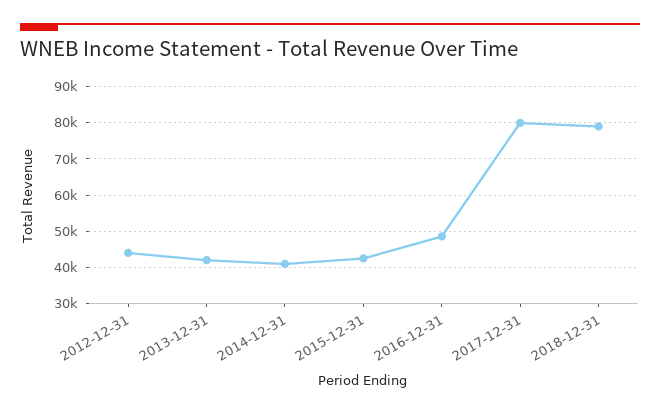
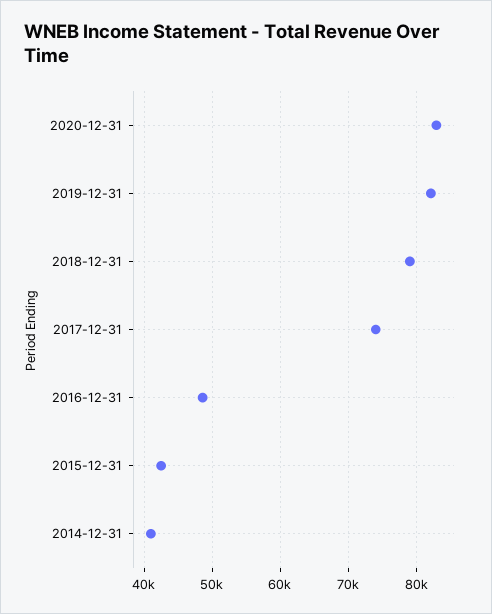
2012-12-31: 44000 -> none
2013-12-31: 42000 -> none
2017-12-31: 80000 -> 74000
2020-12-31: none -> 83000
2019-12-31: none -> 82000

